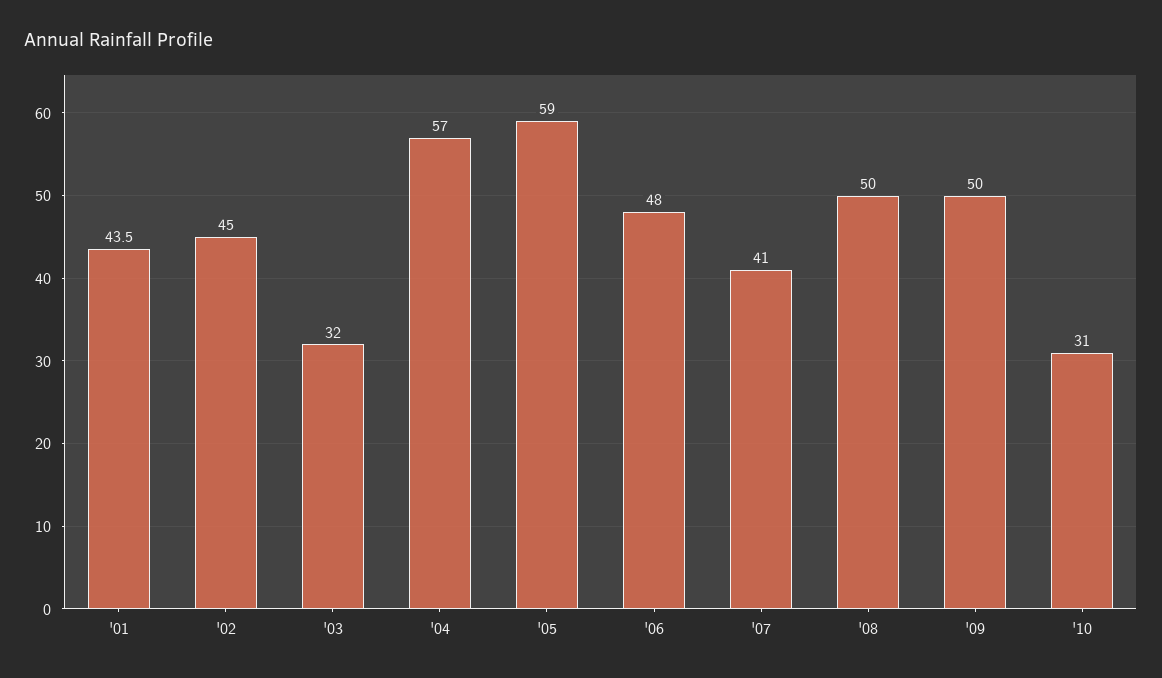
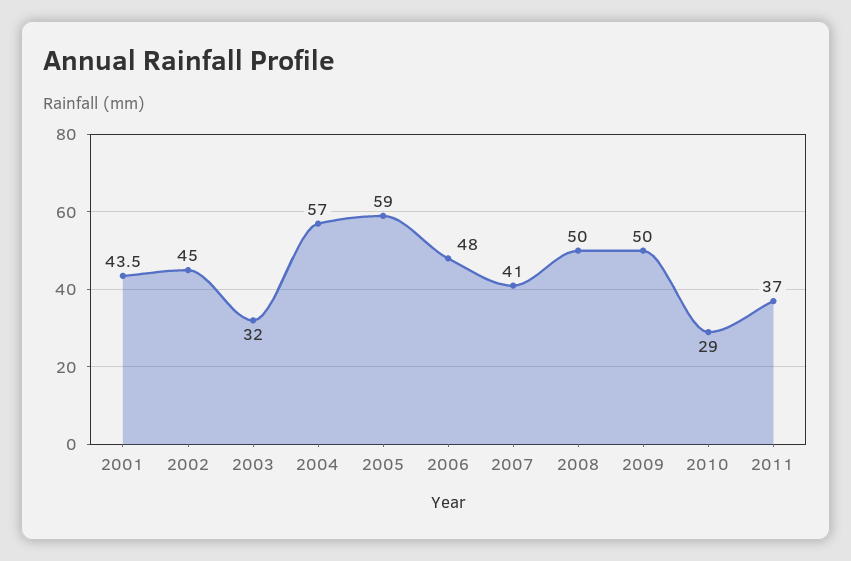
'10: 31 -> 29
2011: none -> 37

